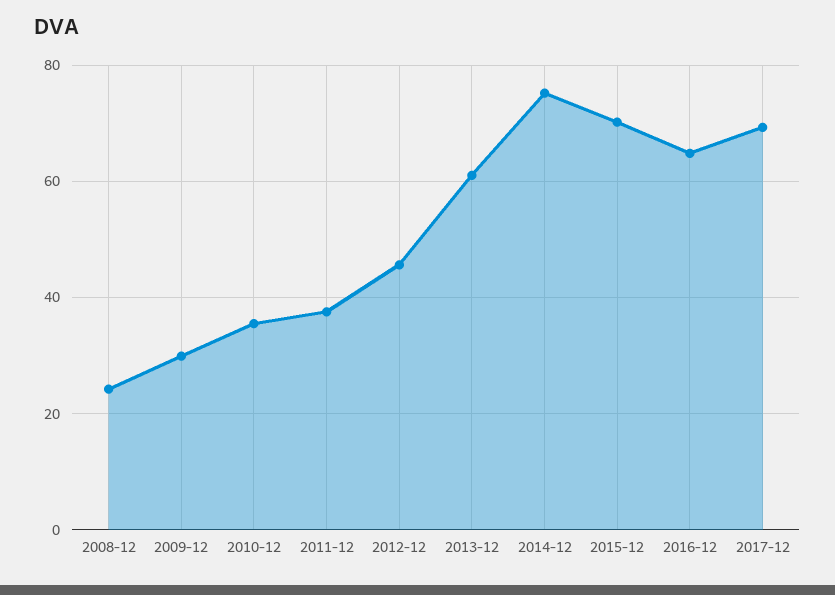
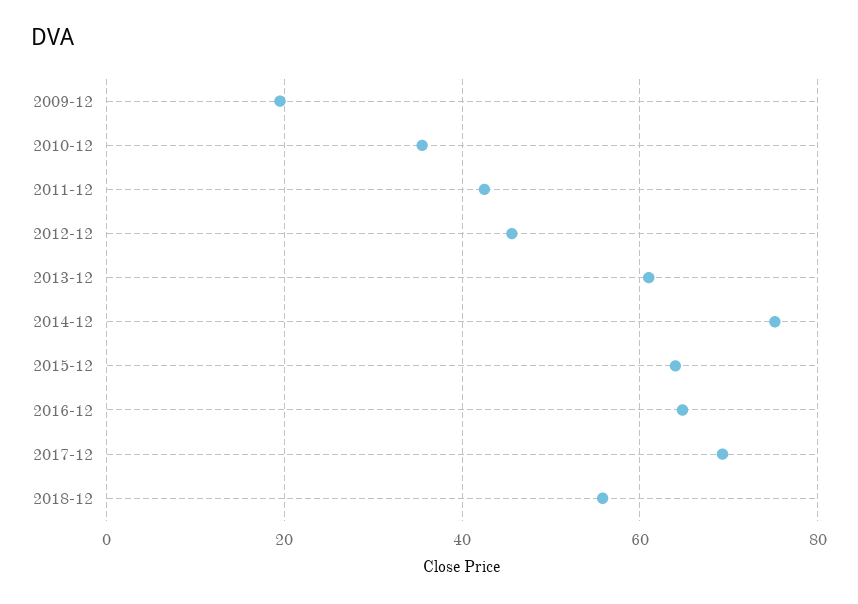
2008-12: 24 -> none
2009-12: 30 -> 20
2011-12: 38 -> 42
2015-12: 70 -> 64
2018-12: none -> 56

